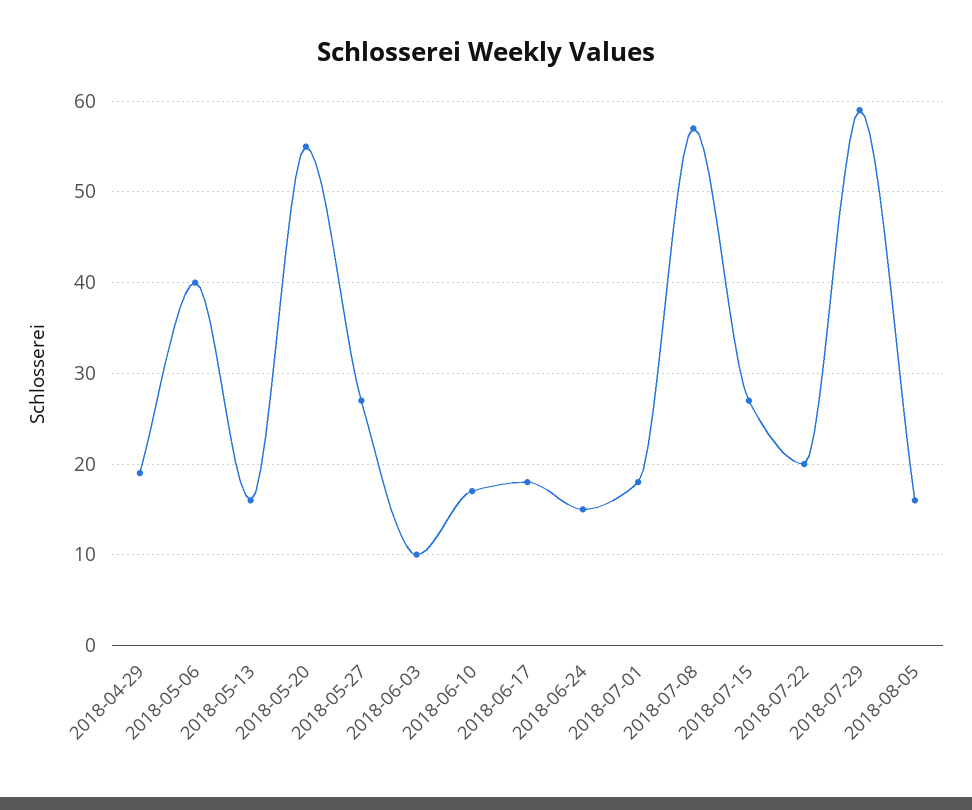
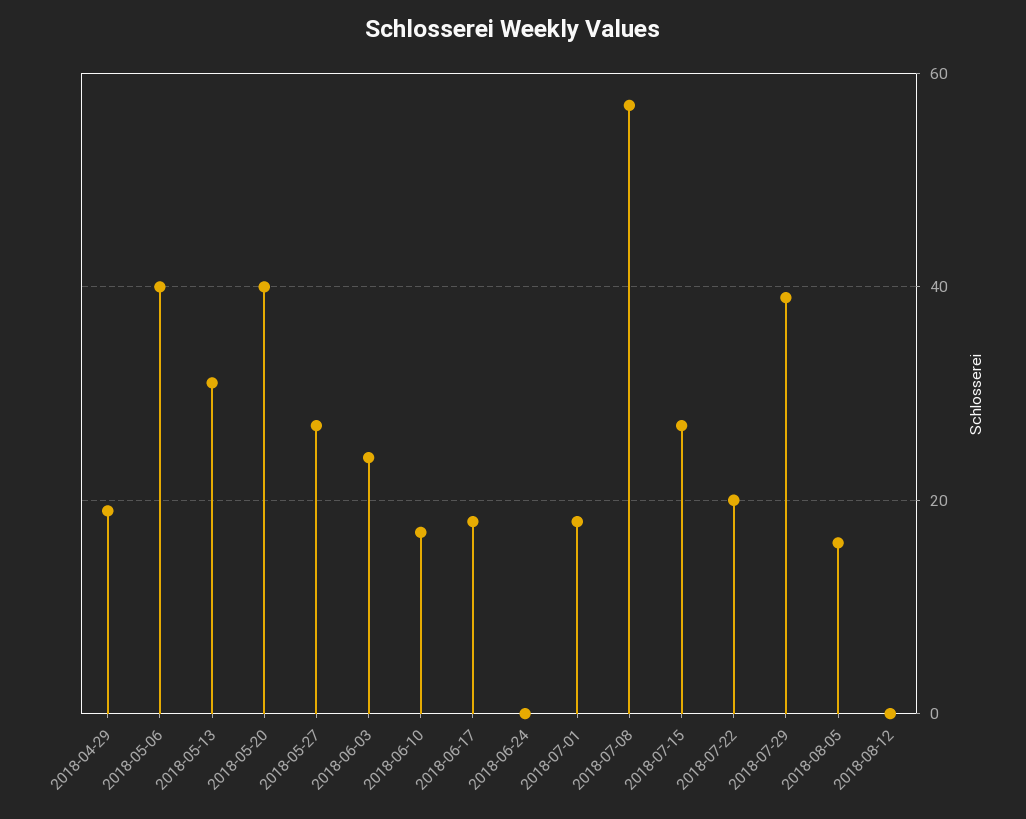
2018-05-13: 16 -> 30
2018-05-20: 55 -> 40
2018-06-03: 10 -> 25
2018-06-24: 15 -> 0
2018-07-29: 59 -> 40
2018-08-12: none -> 0

